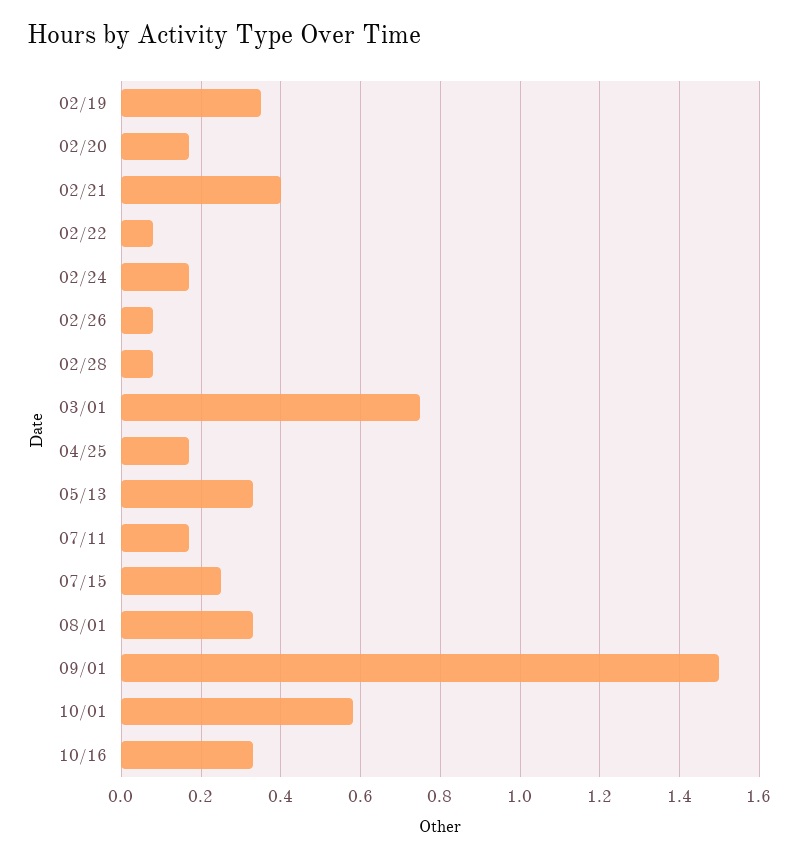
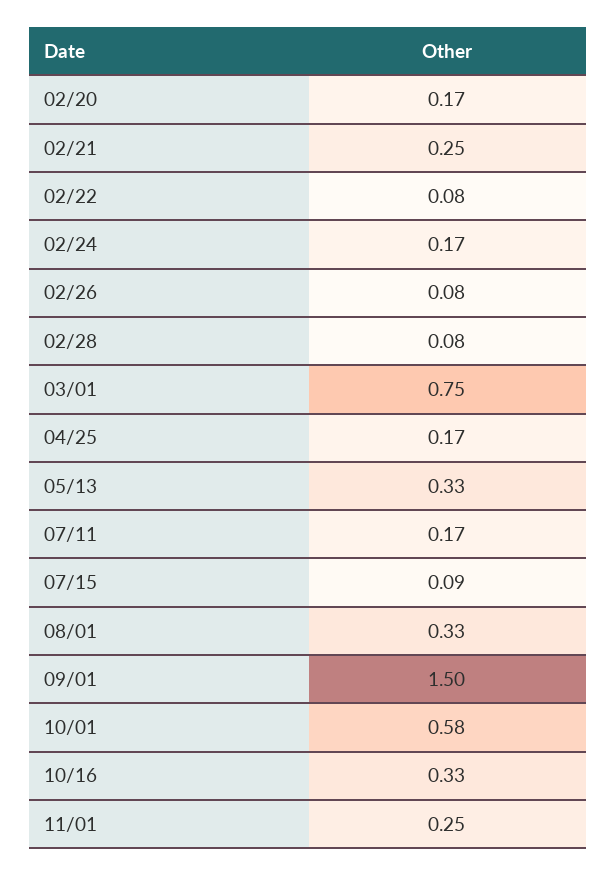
02/19: 0.35 -> none
02/21: 0.4 -> 0.25
07/15: 0.25 -> 0.09
11/01: none -> 0.25

